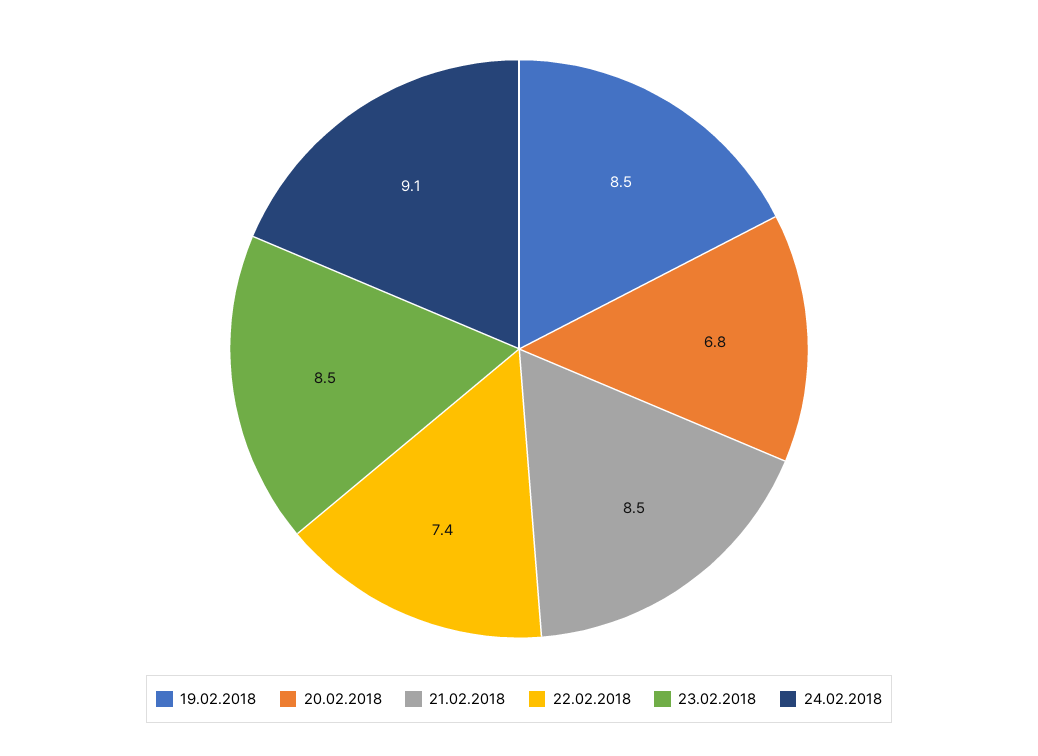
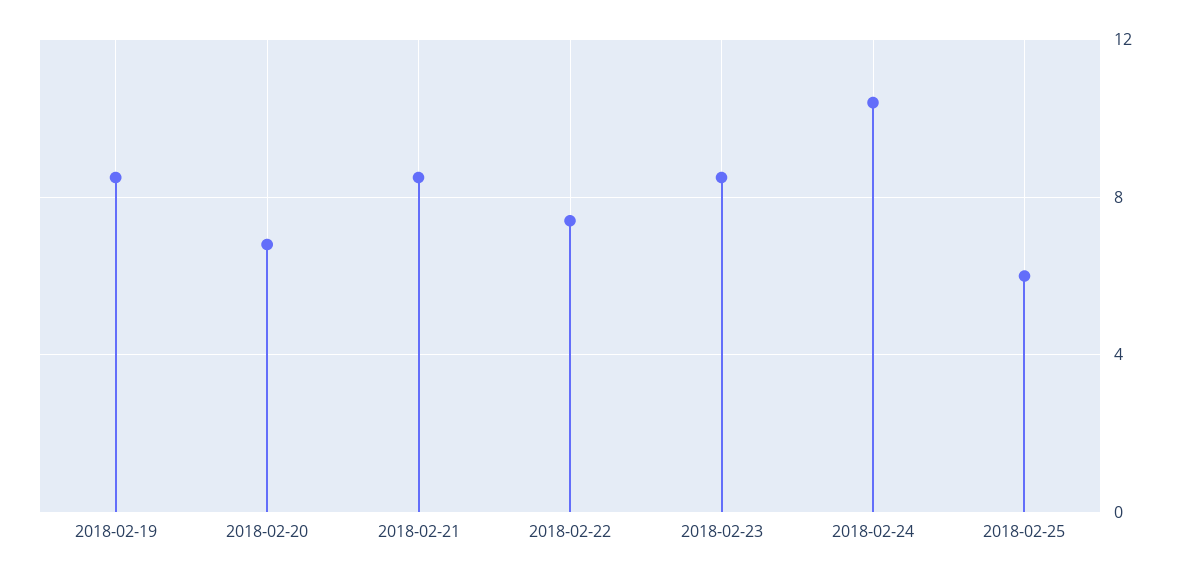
24.02.2018: 9.1 -> 10.5
2018-02-25: none -> 6

